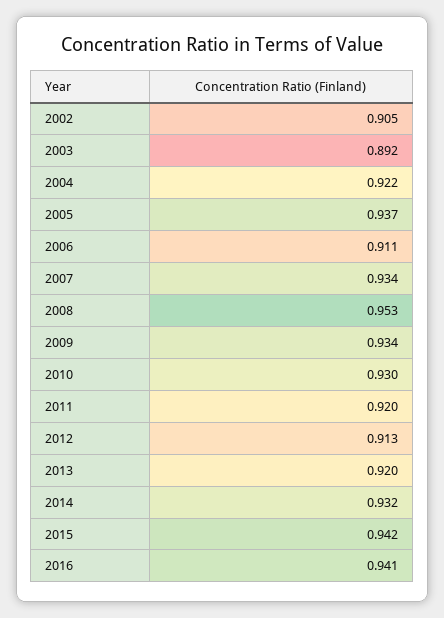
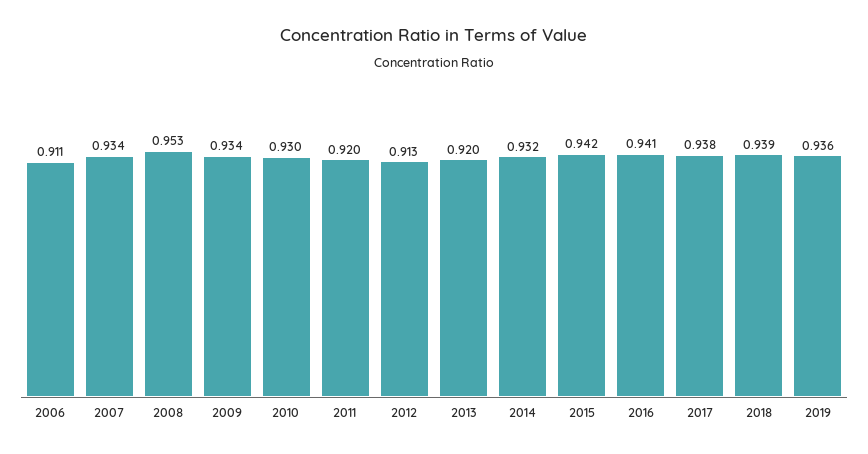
2002: 0.905 -> none
2003: 0.892 -> none
2004: 0.922 -> none
2005: 0.937 -> none
2017: none -> 0.938
2018: none -> 0.939
2019: none -> 0.936

